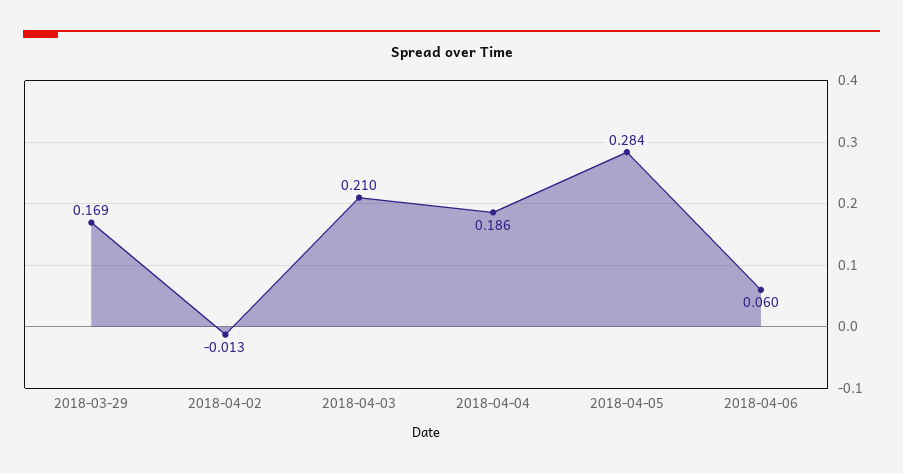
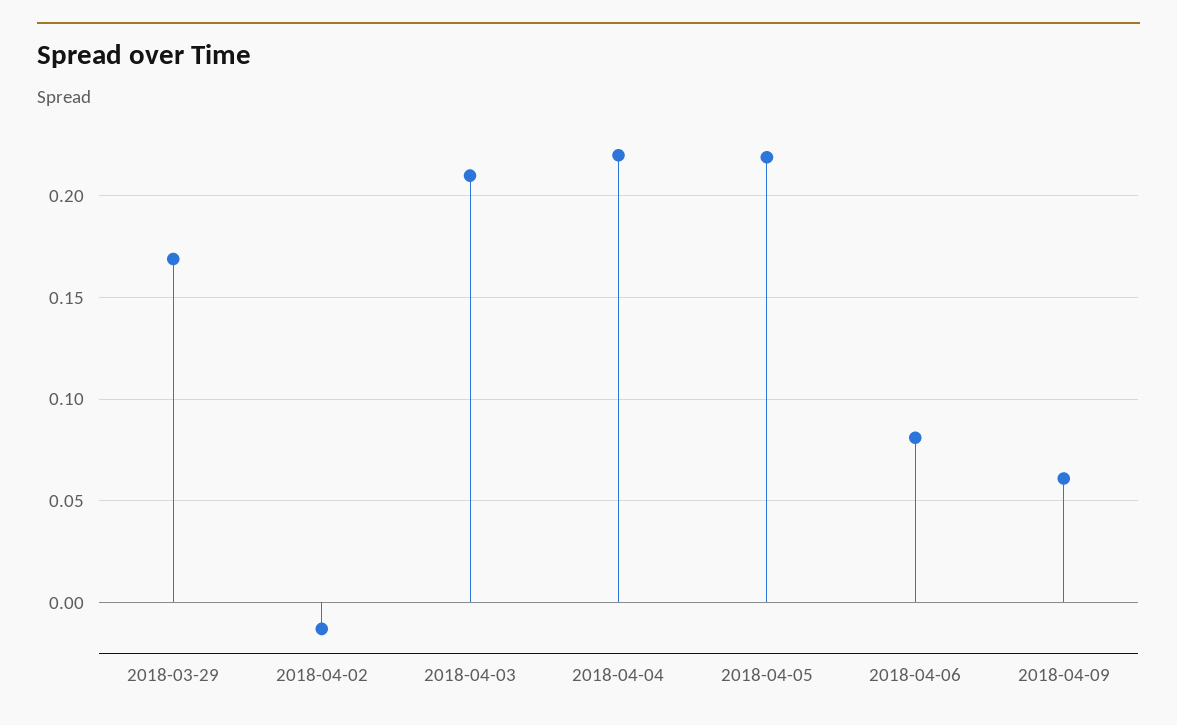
2018-04-04: 0.186 -> 0.22
2018-04-05: 0.284 -> 0.22
2018-04-06: 0.06 -> 0.08
2018-04-09: none -> 0.06

